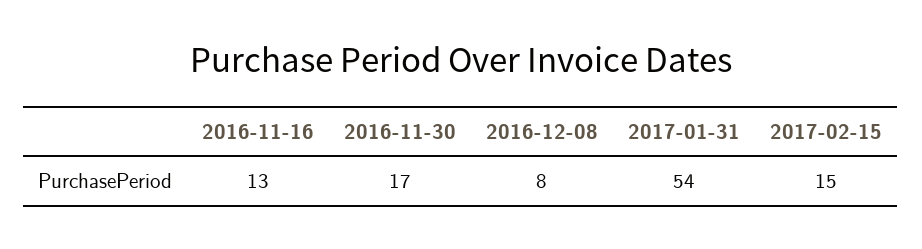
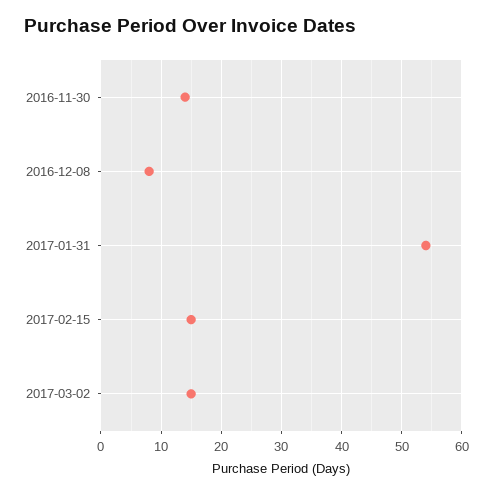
2016-11-16: 13 -> none
2016-11-30: 17 -> 14
2017-03-02: none -> 15

